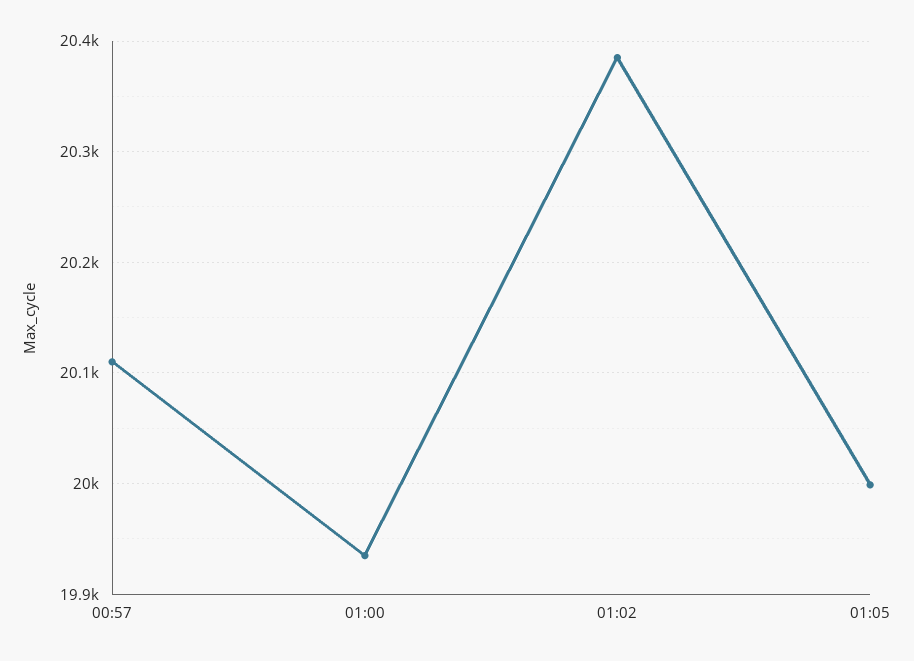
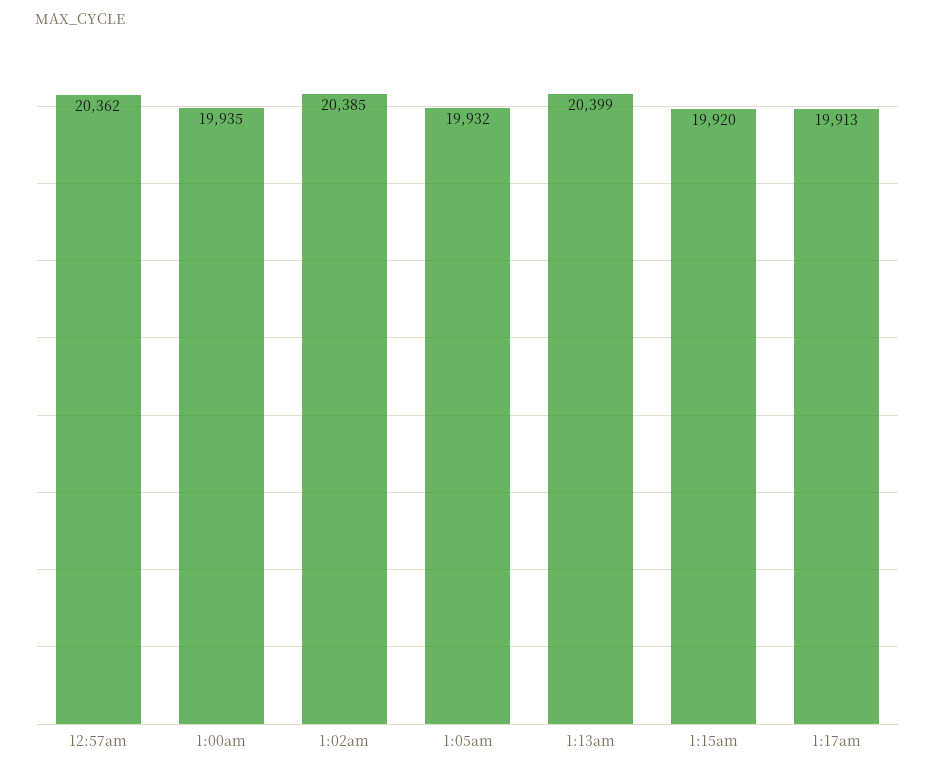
00:57: 20110 -> 20362
01:05: 20000 -> 19932
1:13am: none -> 20399
1:15am: none -> 19920
1:17am: none -> 19913

